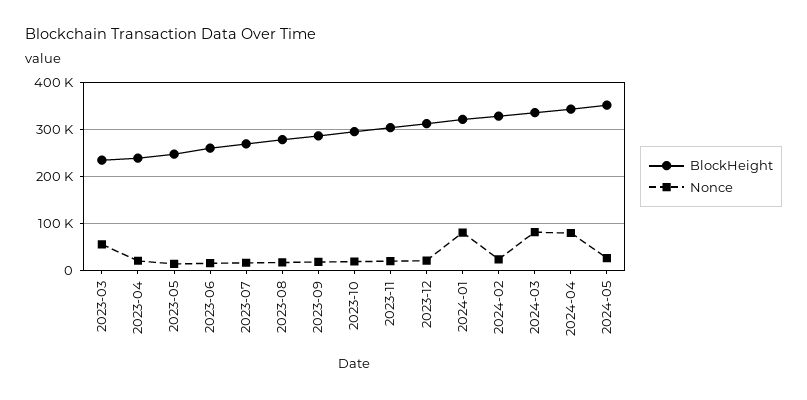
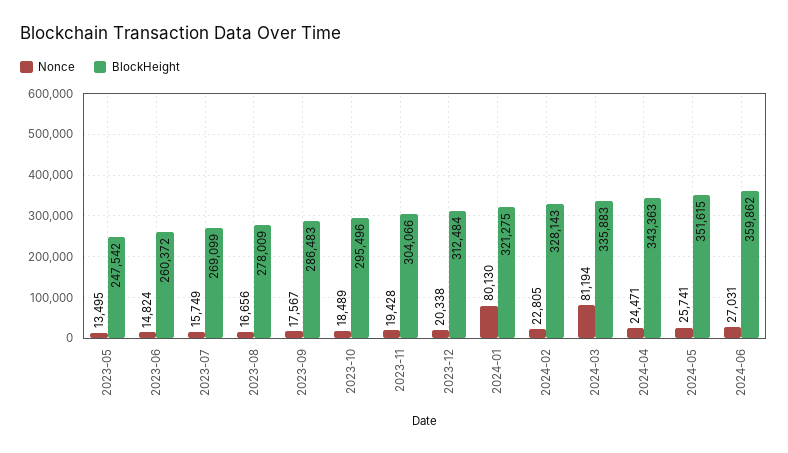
BlockHeight, 2023-03: 240000 -> none
Nonce, 2023-03: 60000 -> none
BlockHeight, 2023-04: 240000 -> none
Nonce, 2023-04: 20000 -> none
Nonce, 2024-04: 80000 -> 24471
Nonce, 2024-06: none -> 27031
BlockHeight, 2024-06: none -> 359862

